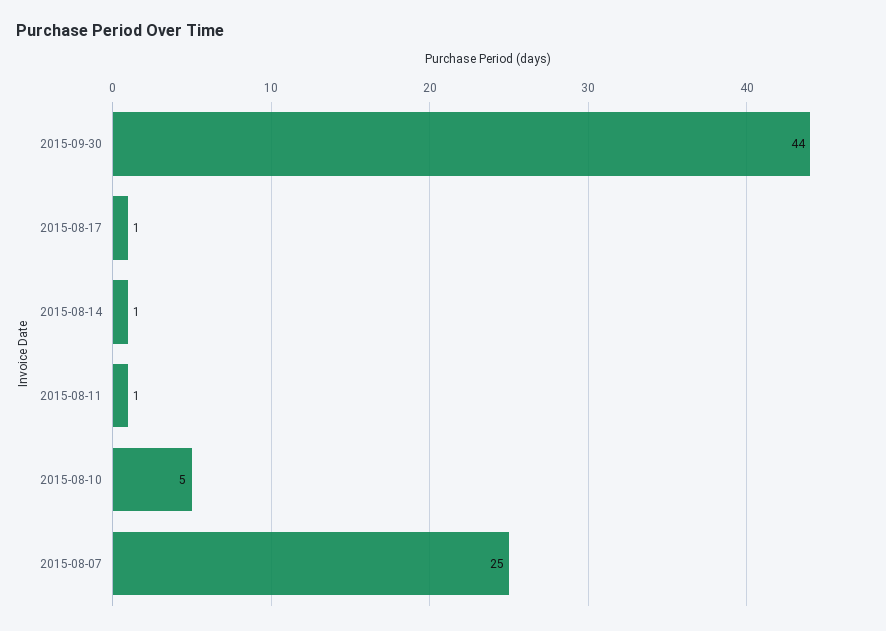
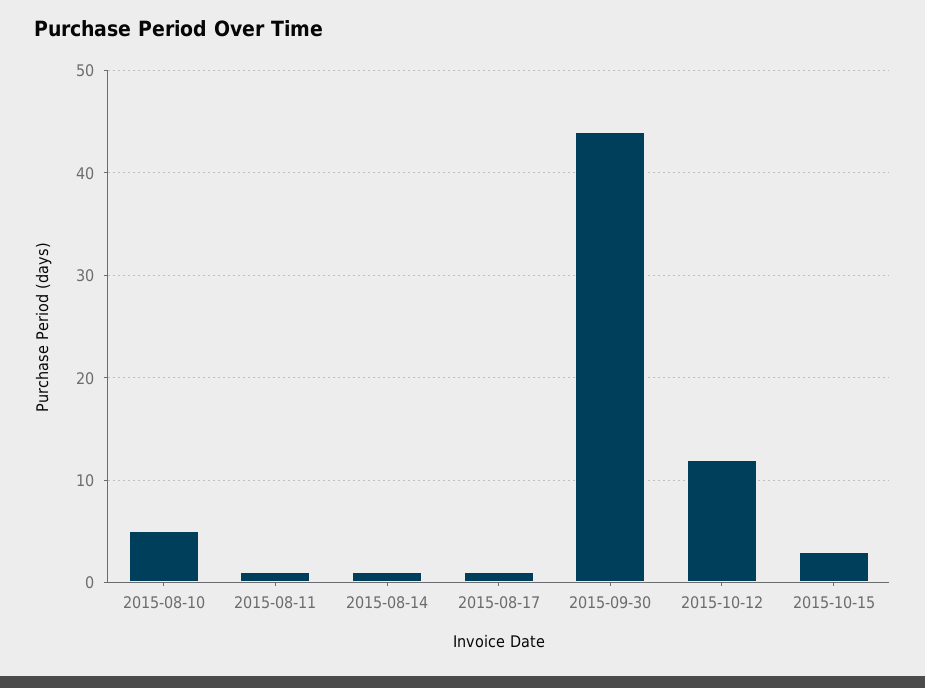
2015-08-07: 25 -> none
2015-10-12: none -> 12
2015-10-15: none -> 3

